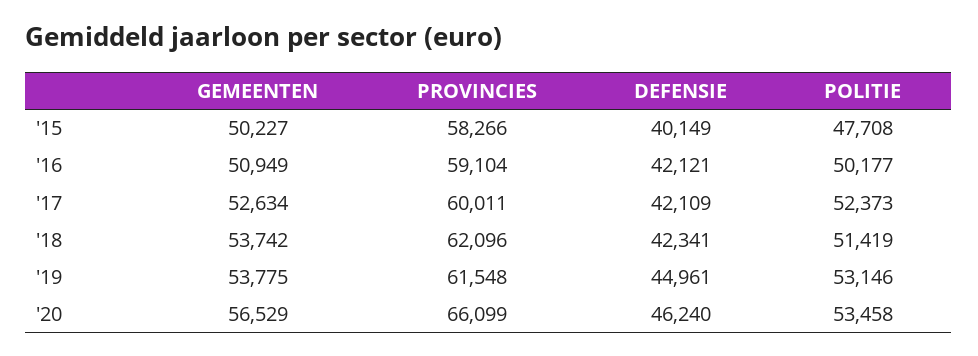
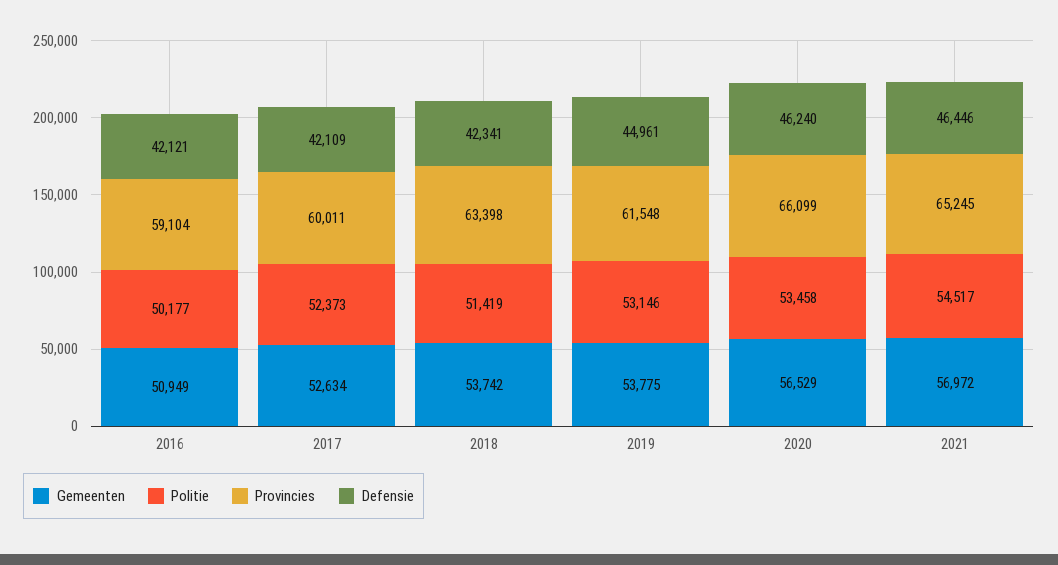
GEMEENTEN, '15: 50227 -> none
PROVINCIES, '15: 58266 -> none
DEFENSIE, '15: 40149 -> none
POLITIE, '15: 47708 -> none
PROVINCIES, '18: 62096 -> 63398
GEMEENTEN, 2021: none -> 56972
POLITIE, 2021: none -> 54517
PROVINCIES, 2021: none -> 65245
DEFENSIE, 2021: none -> 46446

